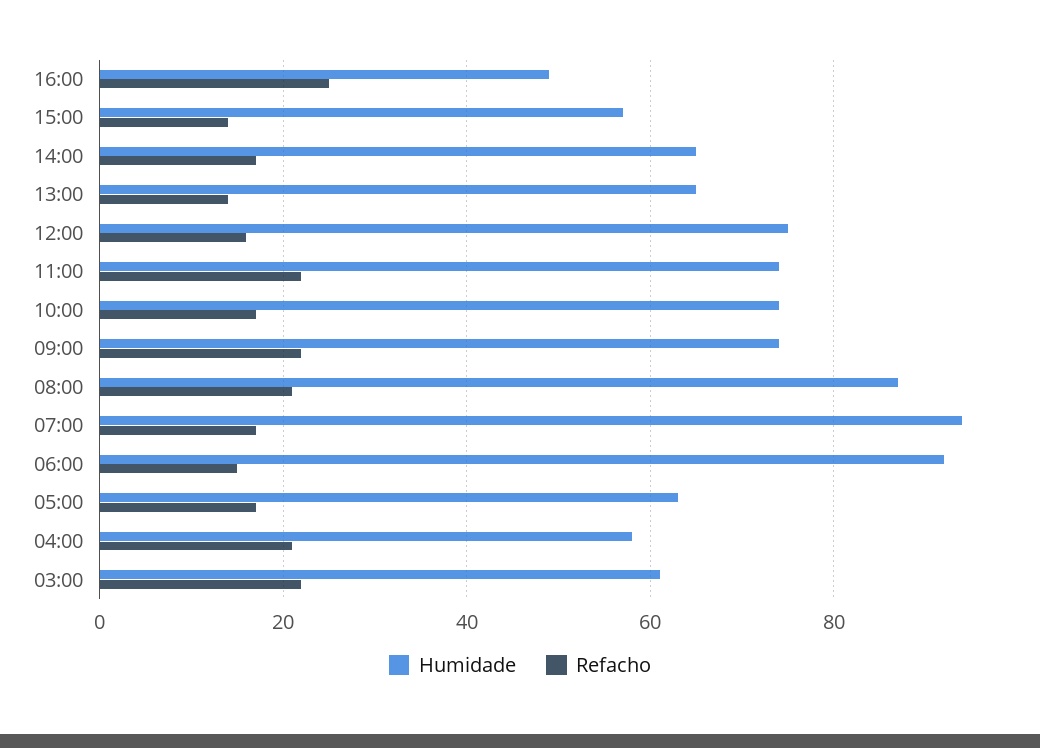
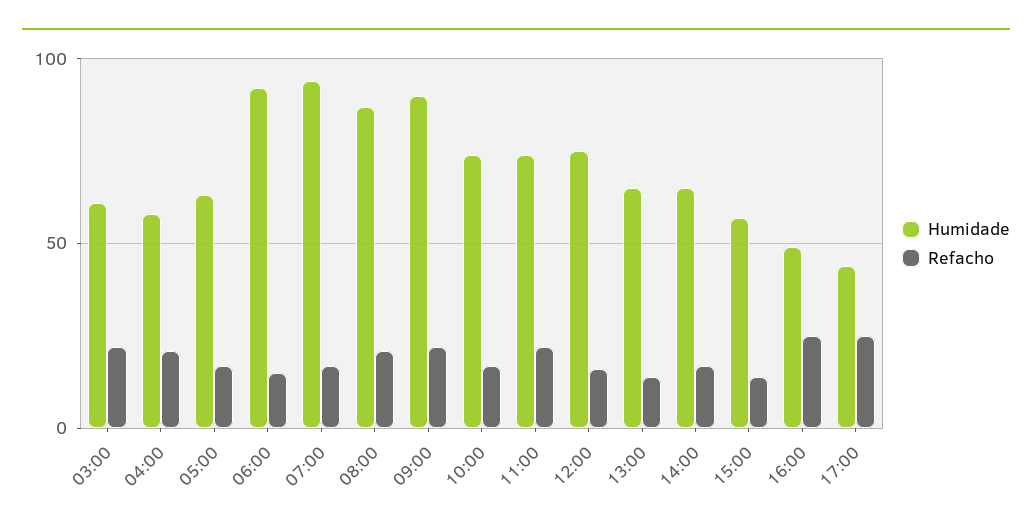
Humidade, 09:00: 75 -> 90
Humidade, 17:00: none -> 45
Refacho, 17:00: none -> 25

